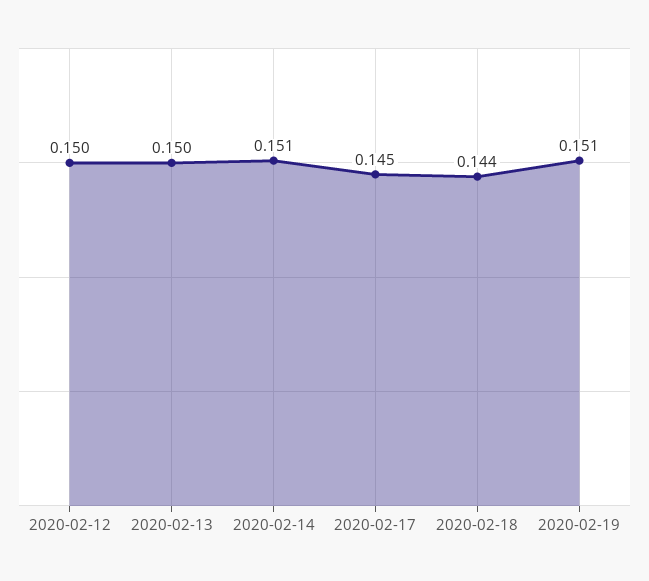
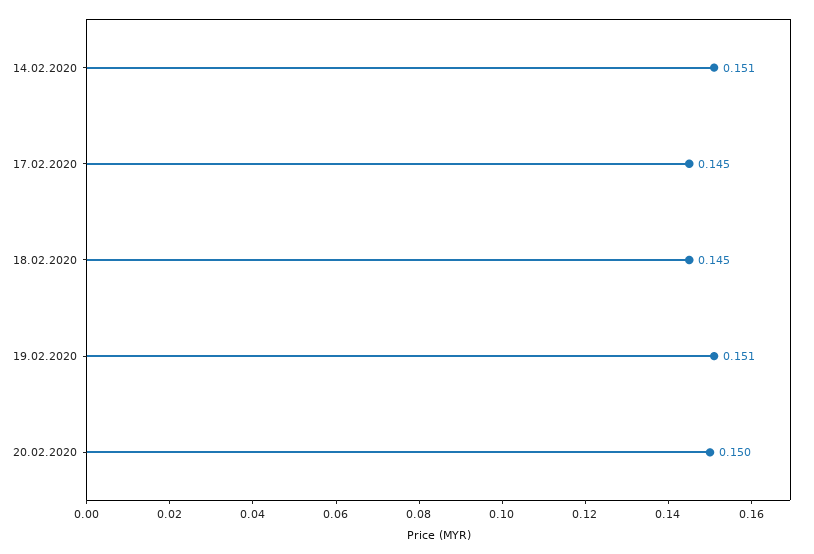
2020-02-12: 0.15 -> none
2020-02-13: 0.15 -> none
2020-02-18: 0.144 -> 0.145
20.02.2020: none -> 0.15

